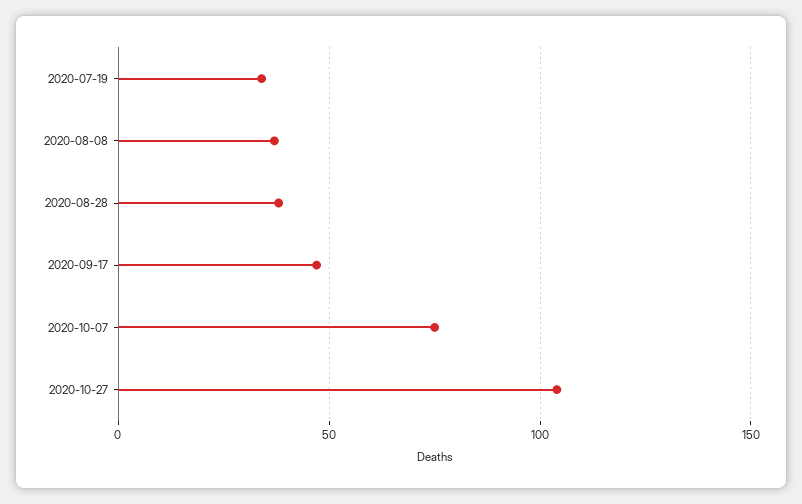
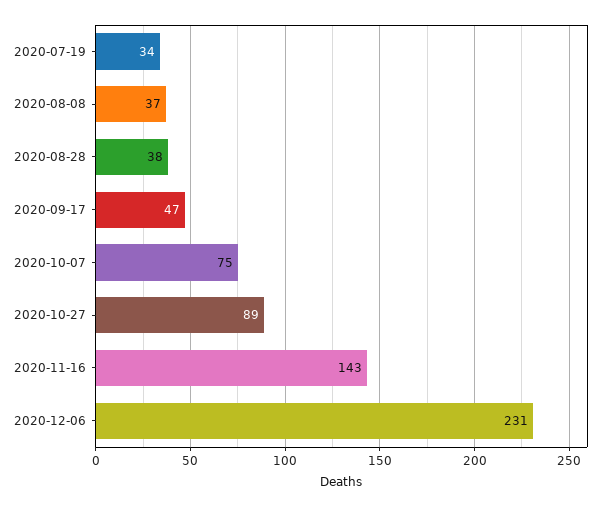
2020-10-27: 105 -> 89
2020-11-16: none -> 143
2020-12-06: none -> 231

